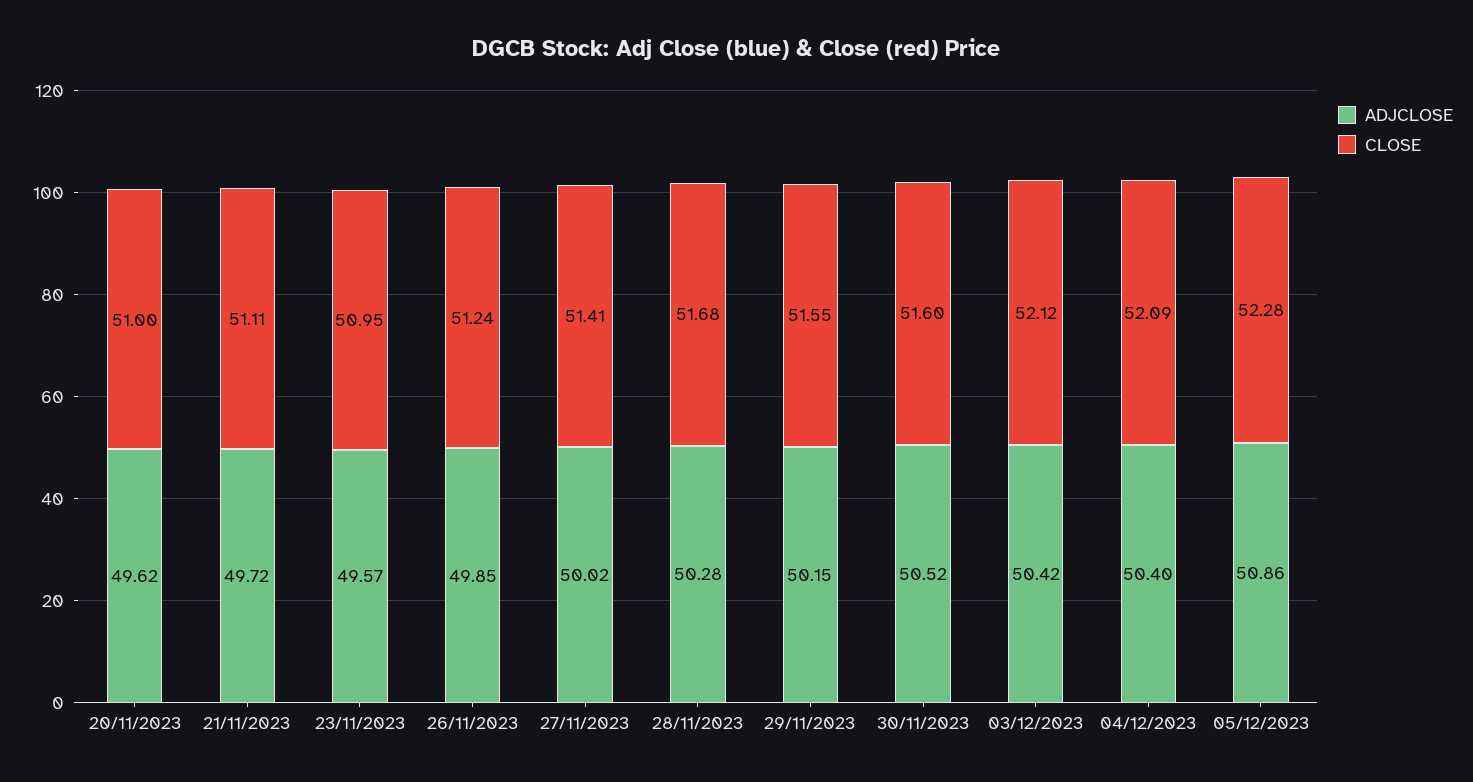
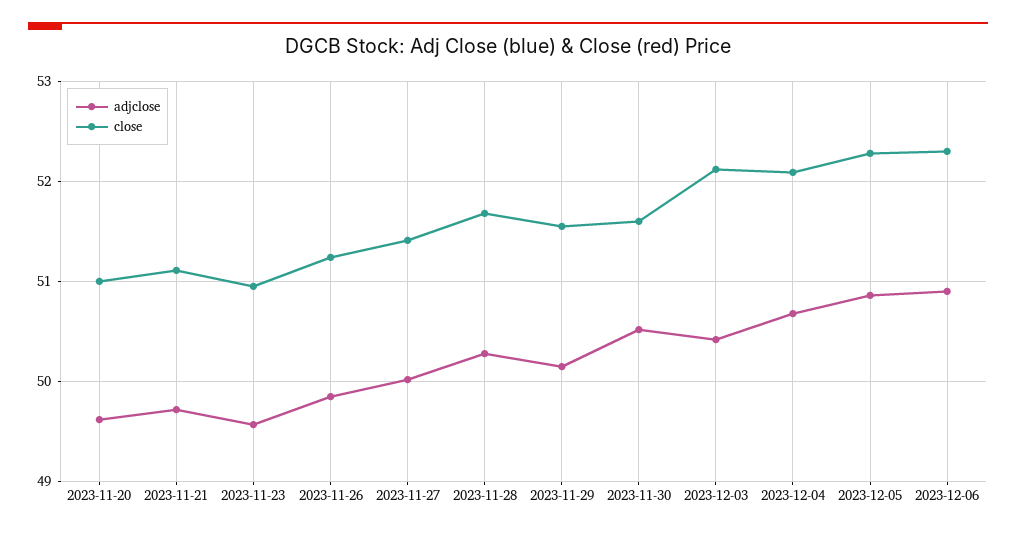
ADJCLOSE, 04/12/2023: 50.4 -> 50.7
ADJCLOSE, 2023-12-06: none -> 50.9
CLOSE, 2023-12-06: none -> 52.3

